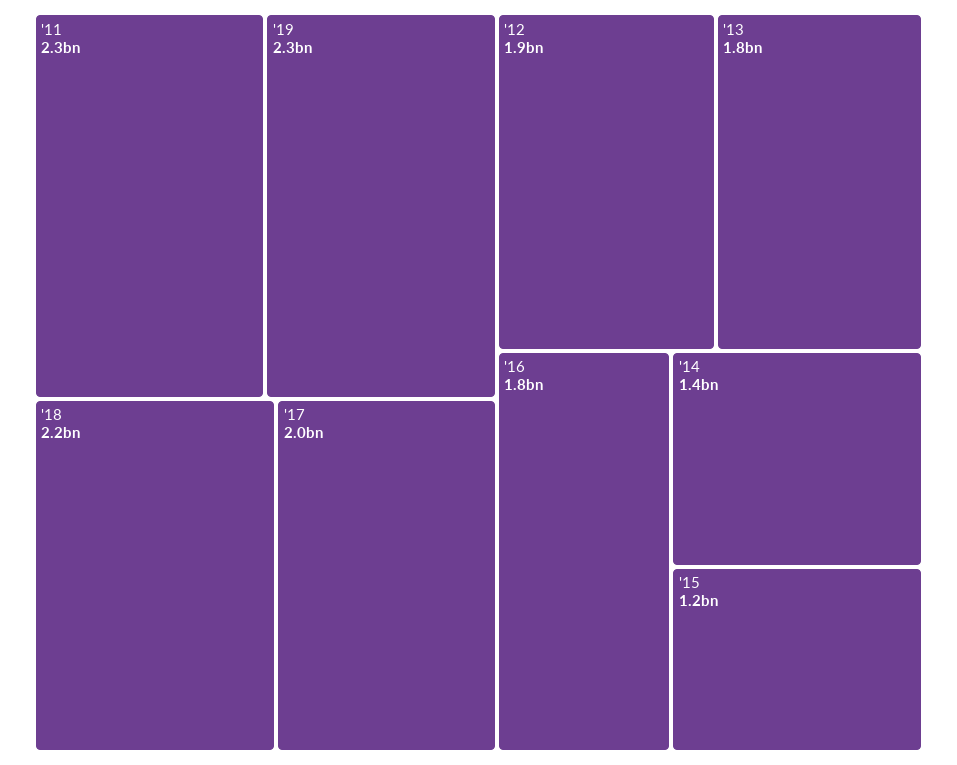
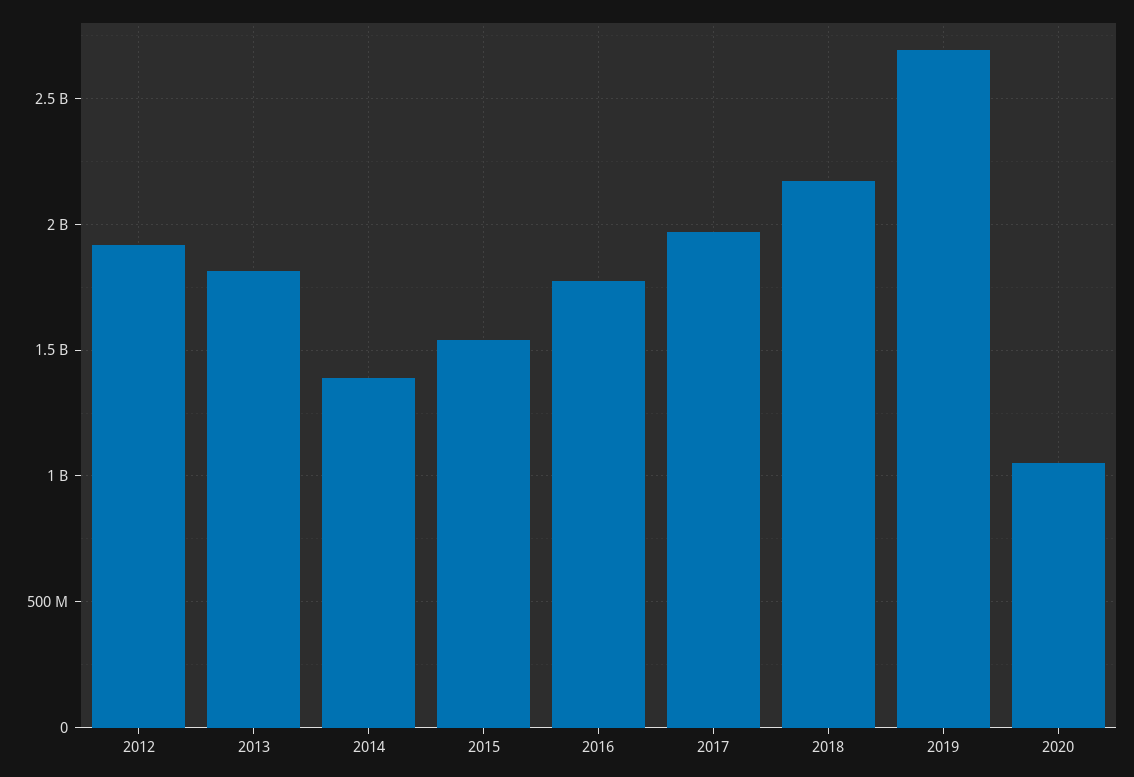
'11: 2300000000 -> none
'19: 2300000000 -> 2700000000
'15: 1200000000 -> 1550000000
2020: none -> 1050000000

